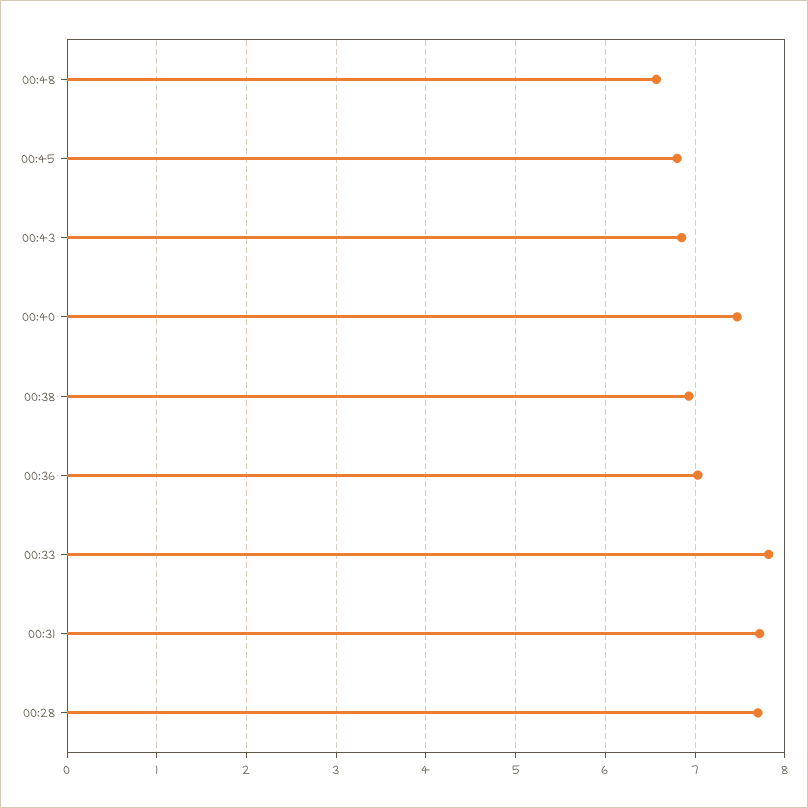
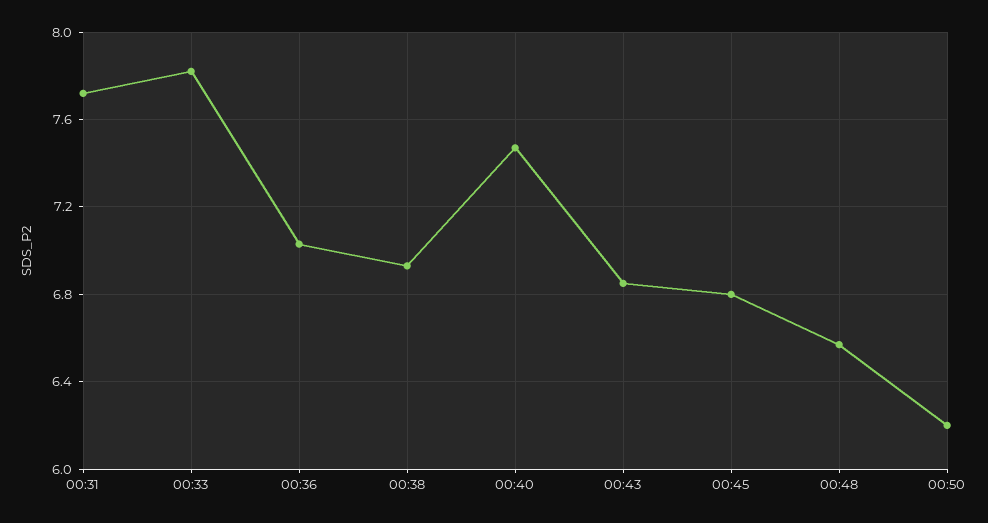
00:28: 7.7 -> none
00:50: none -> 6.2

